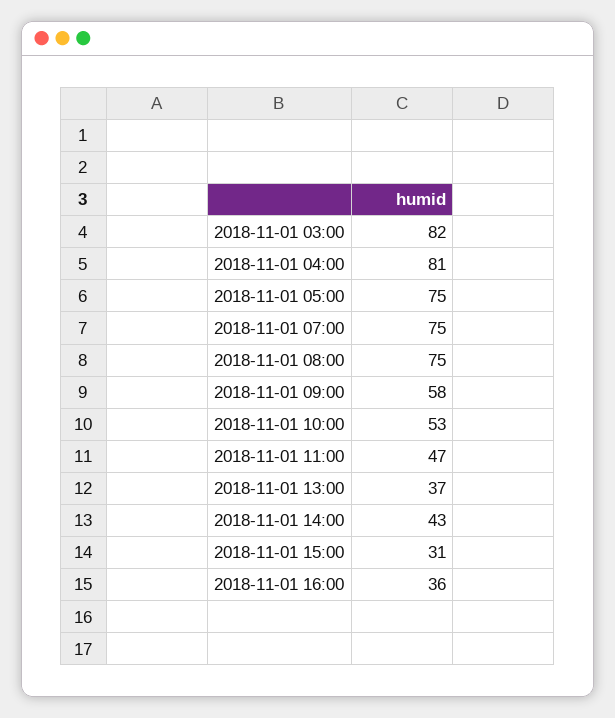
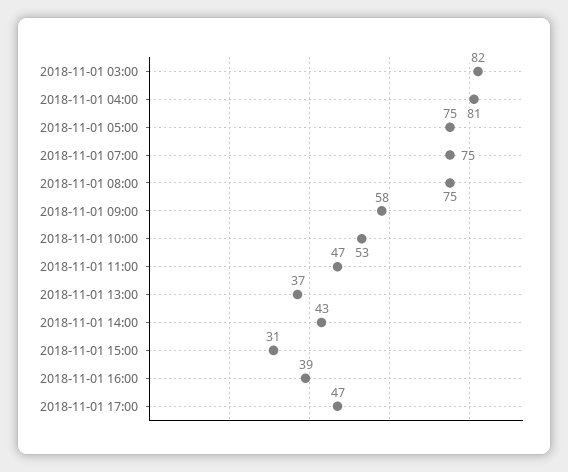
2018-11-01 16:00: 36 -> 39
2018-11-01 17:00: none -> 47

